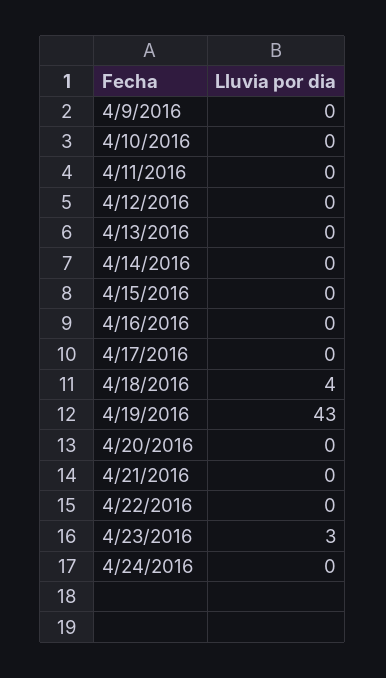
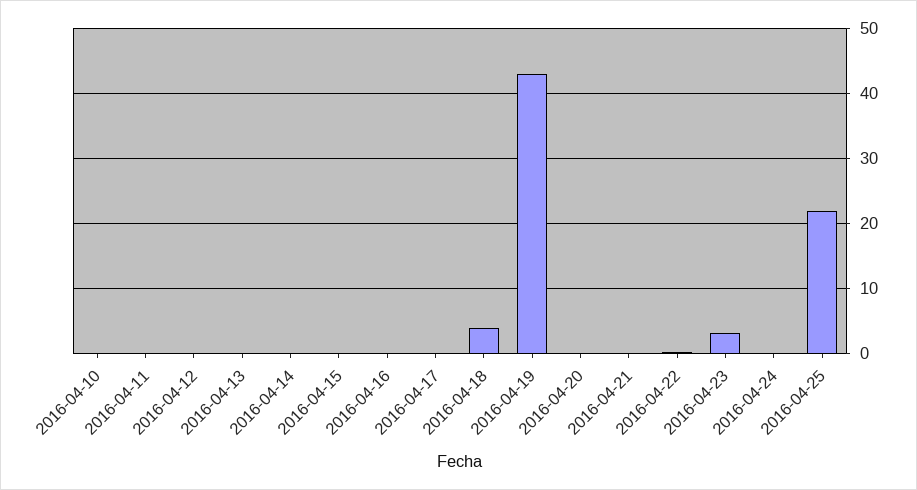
4/9/2016: 0 -> none
2016-04-25: none -> 22

